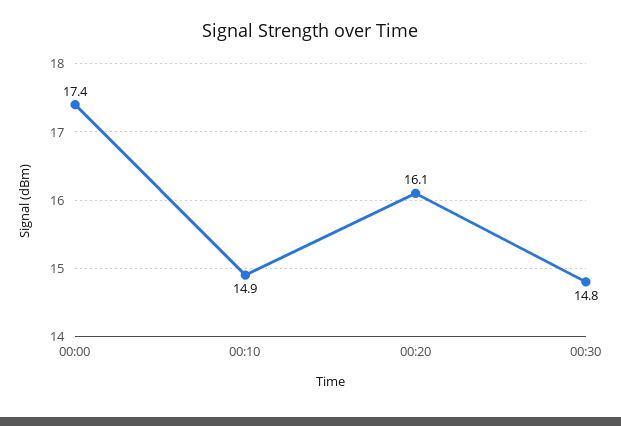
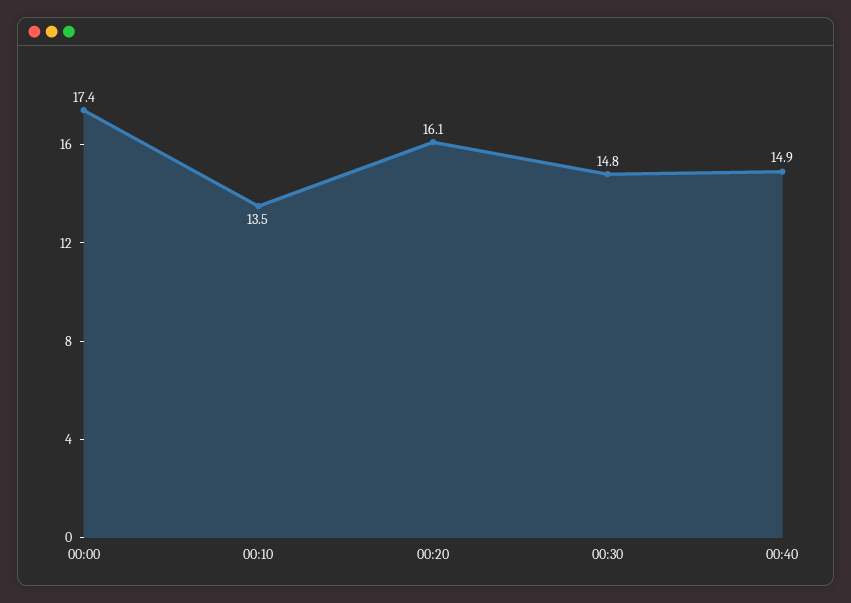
00:10: 14.9 -> 13.5
00:40: none -> 14.9

